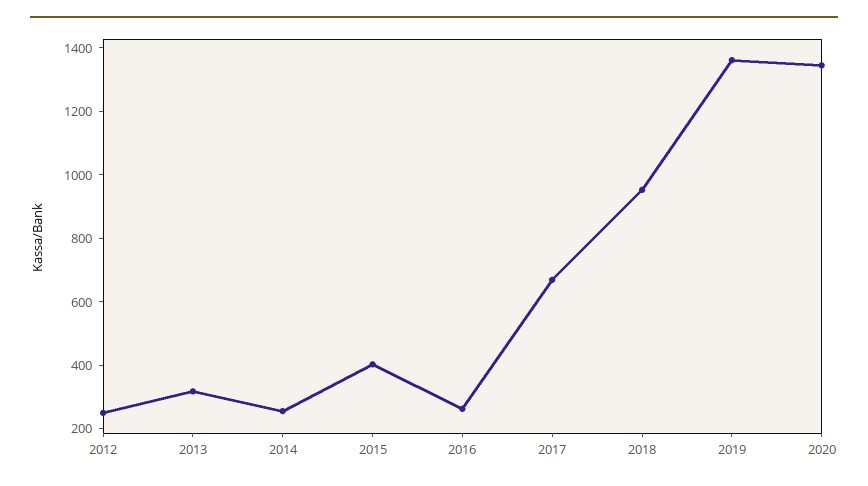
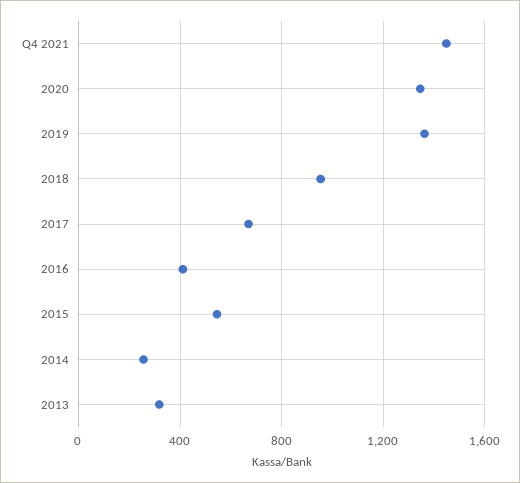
2012: 250 -> none
2015: 400 -> 550
2016: 250 -> 400
Q4 2021: none -> 1450

